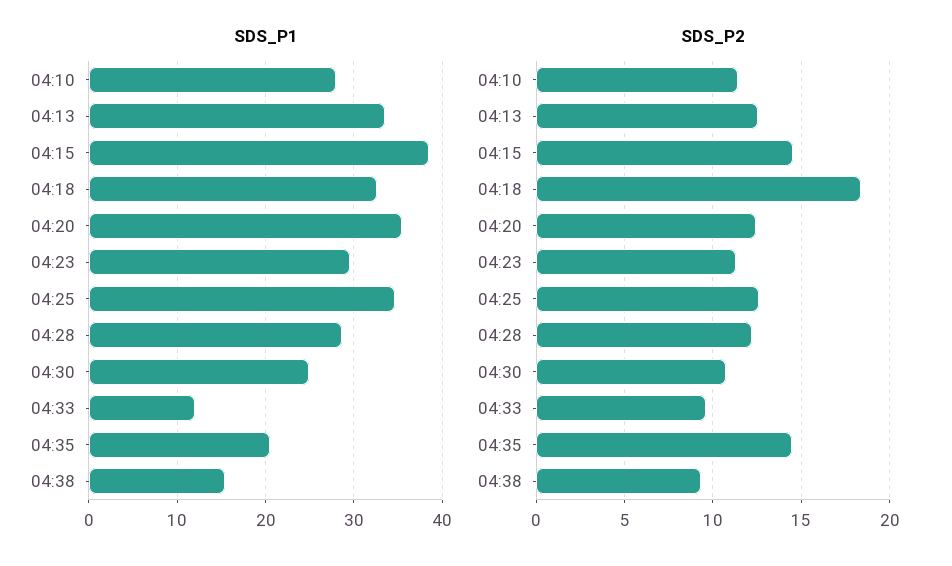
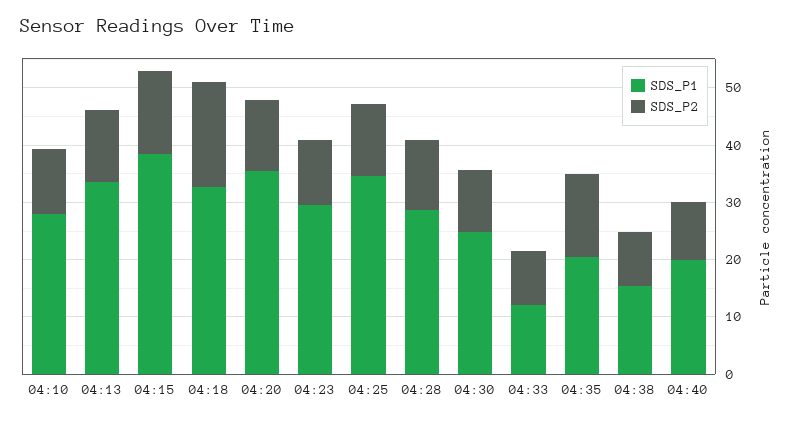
SDS_P1, 04:40: none -> 20
SDS_P2, 04:40: none -> 10

